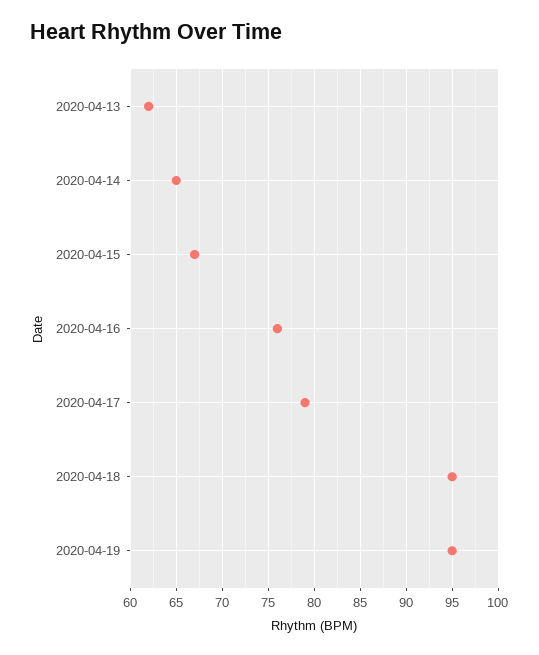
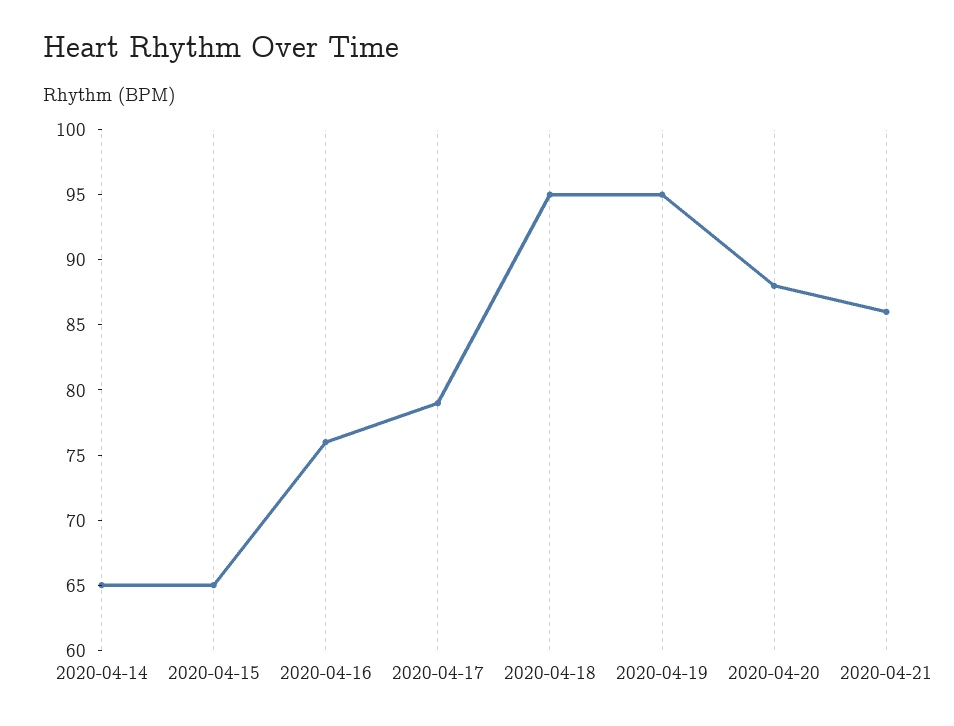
2020-04-13: 62 -> none
2020-04-15: 67 -> 65
2020-04-20: none -> 88
2020-04-21: none -> 86

